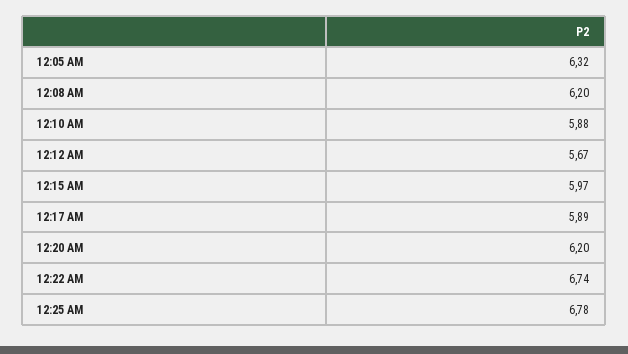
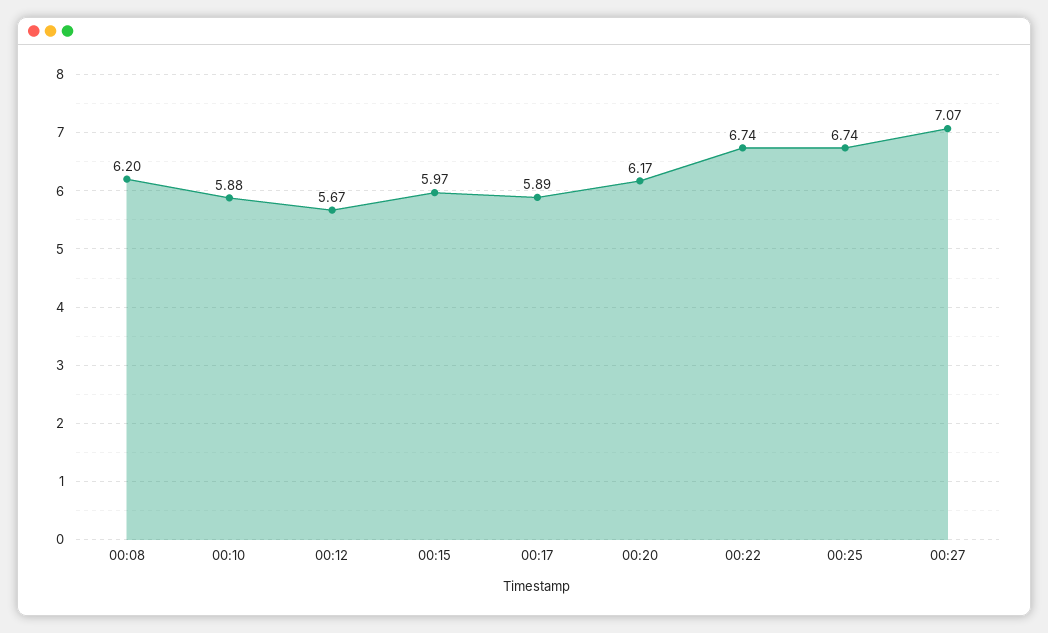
12:05 AM: 6.32 -> none
12:20 AM: 6.2 -> 6.17
12:25 AM: 6.78 -> 6.74
00:27: none -> 7.07

